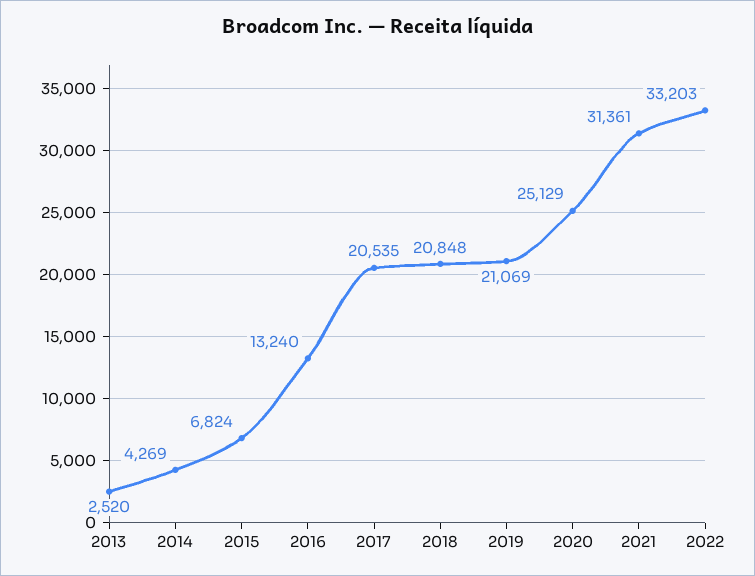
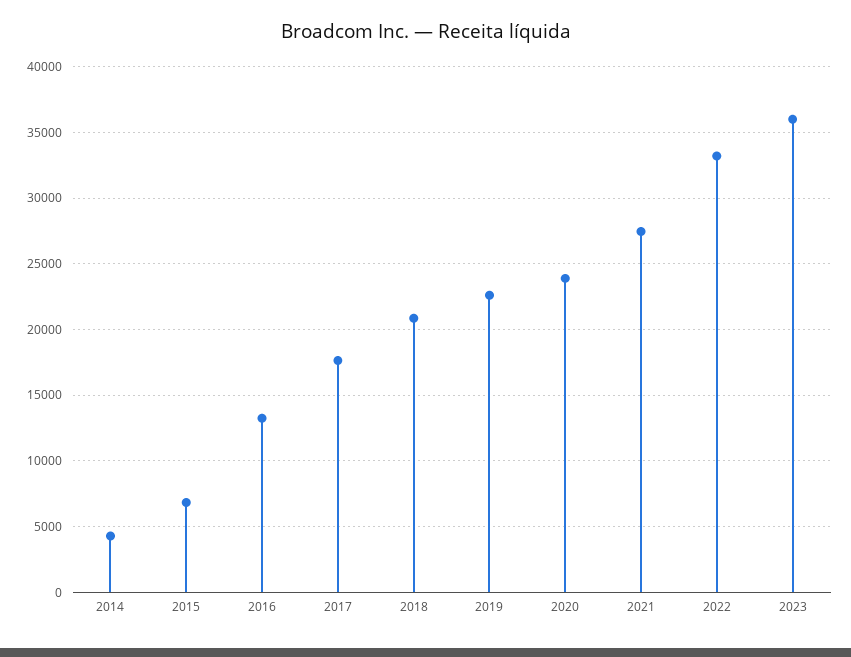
2013: 2520 -> none
2017: 20535 -> 17500
2019: 21069 -> 22500
2020: 25129 -> 24000
2021: 31361 -> 27500
2023: none -> 36000

